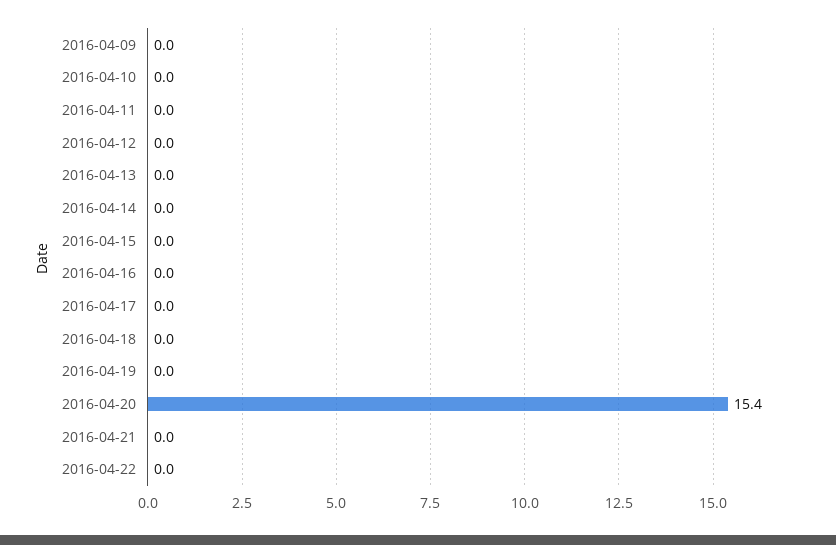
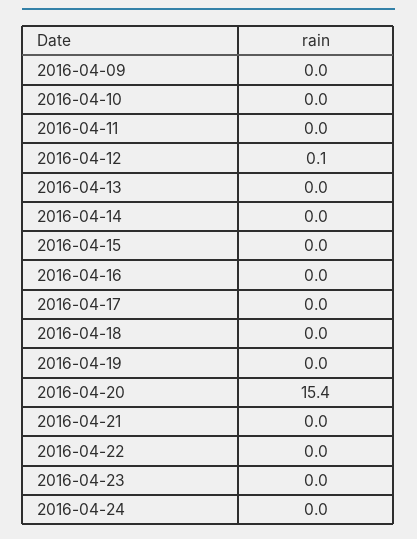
2016-04-12: 0 -> 0.1
2016-04-23: none -> 0
2016-04-24: none -> 0

